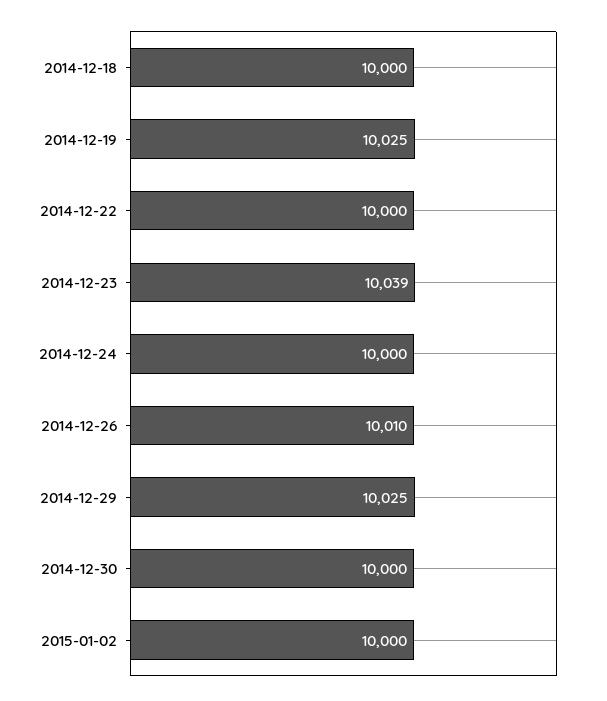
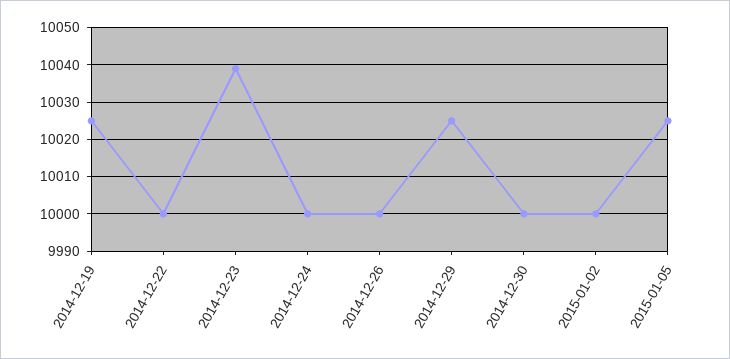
2014-12-18: 10000 -> none
2014-12-26: 10010 -> 10000
2015-01-05: none -> 10025

